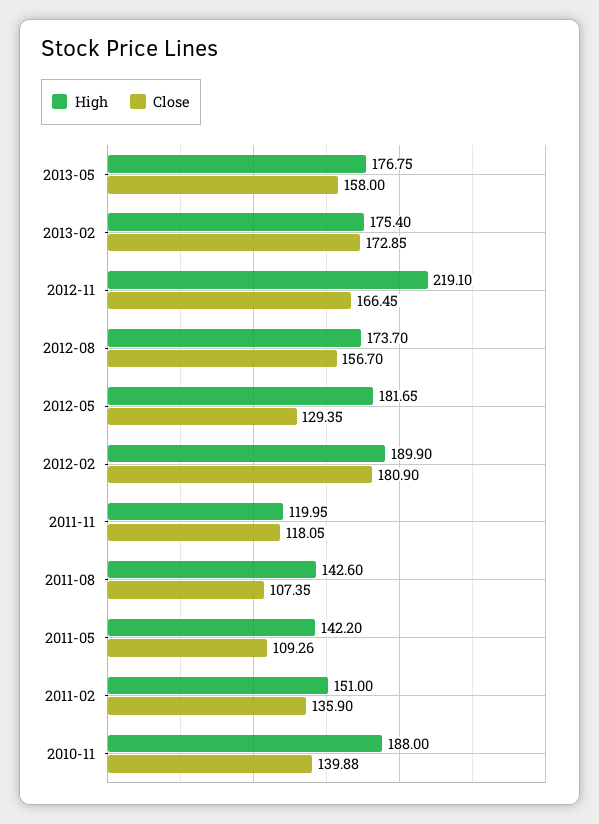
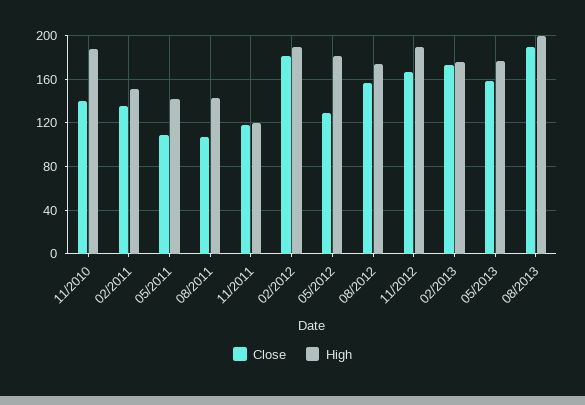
High, 2012-11: 219.1 -> 190
Close, 08/2013: none -> 190
High, 08/2013: none -> 200

